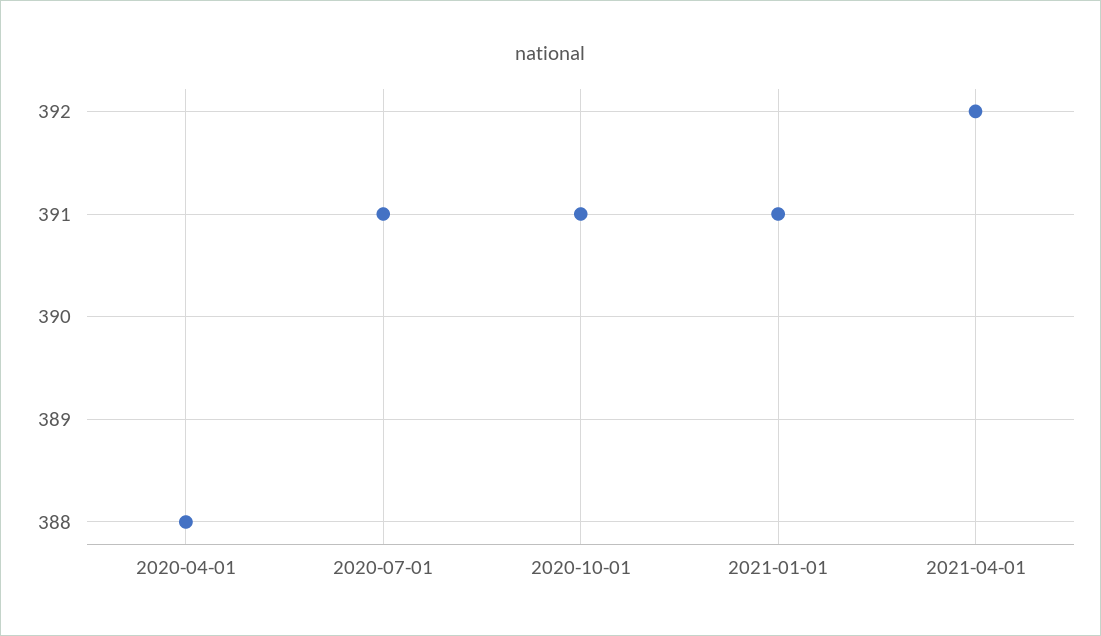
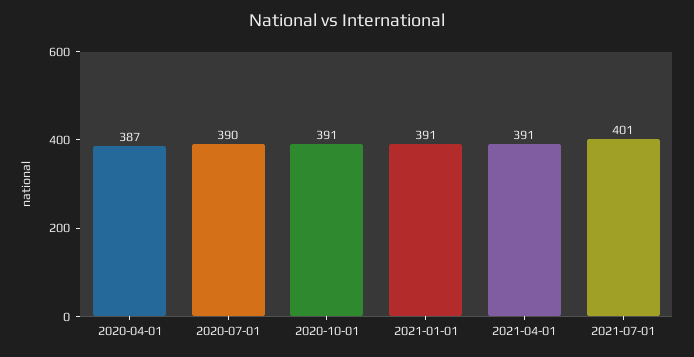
2020-04-01: 388 -> 387
2020-07-01: 391 -> 390
2021-04-01: 392 -> 391
2021-07-01: none -> 401

